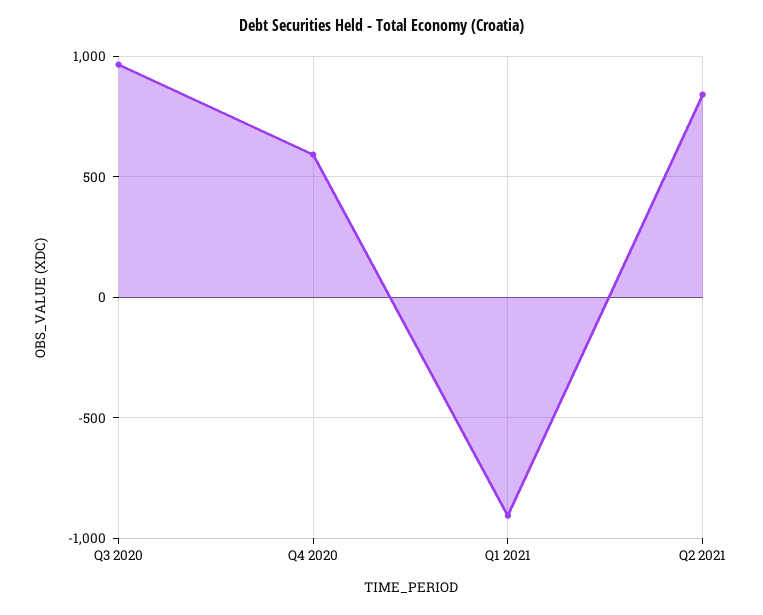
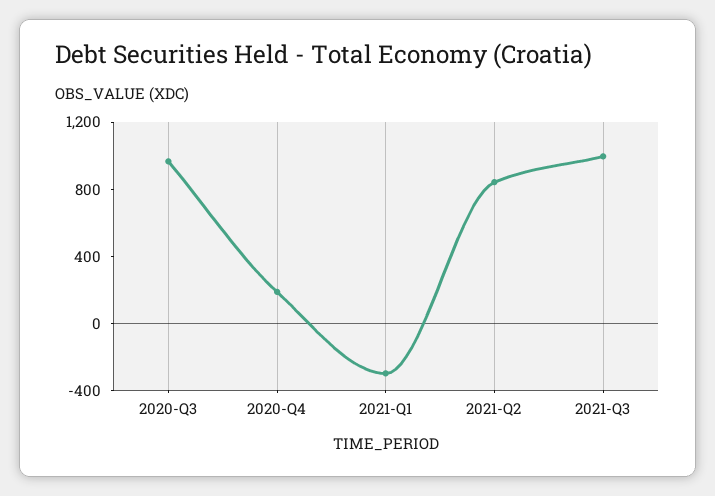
Q4 2020: 600 -> 200
Q1 2021: -900 -> -300
2021-Q3: none -> 1000

